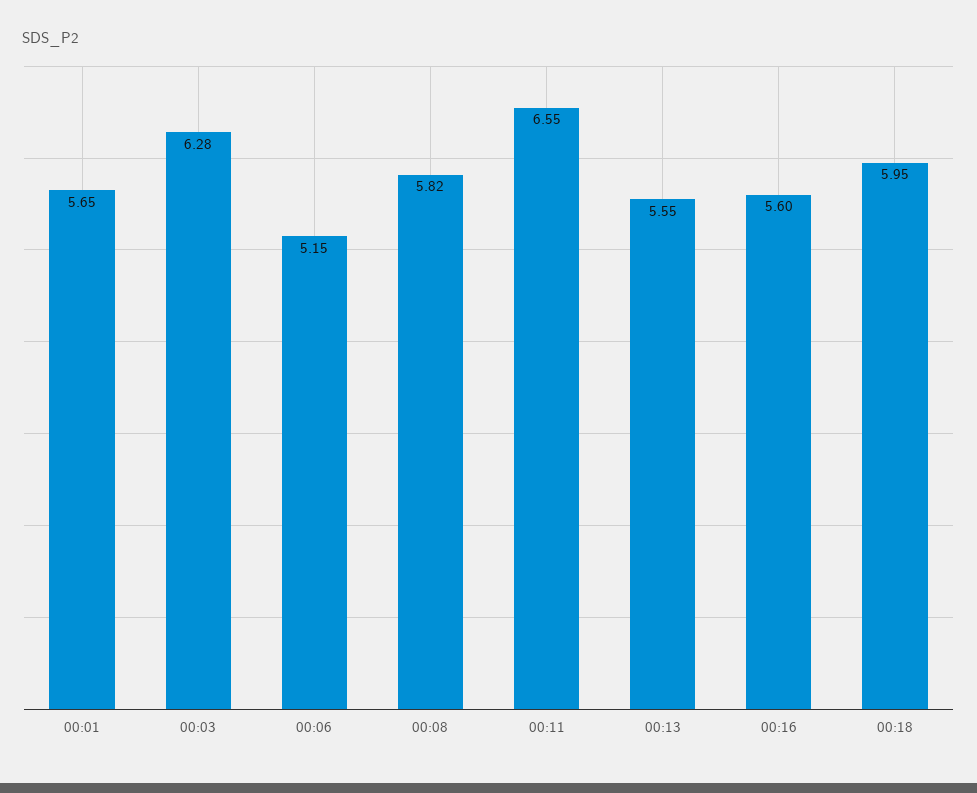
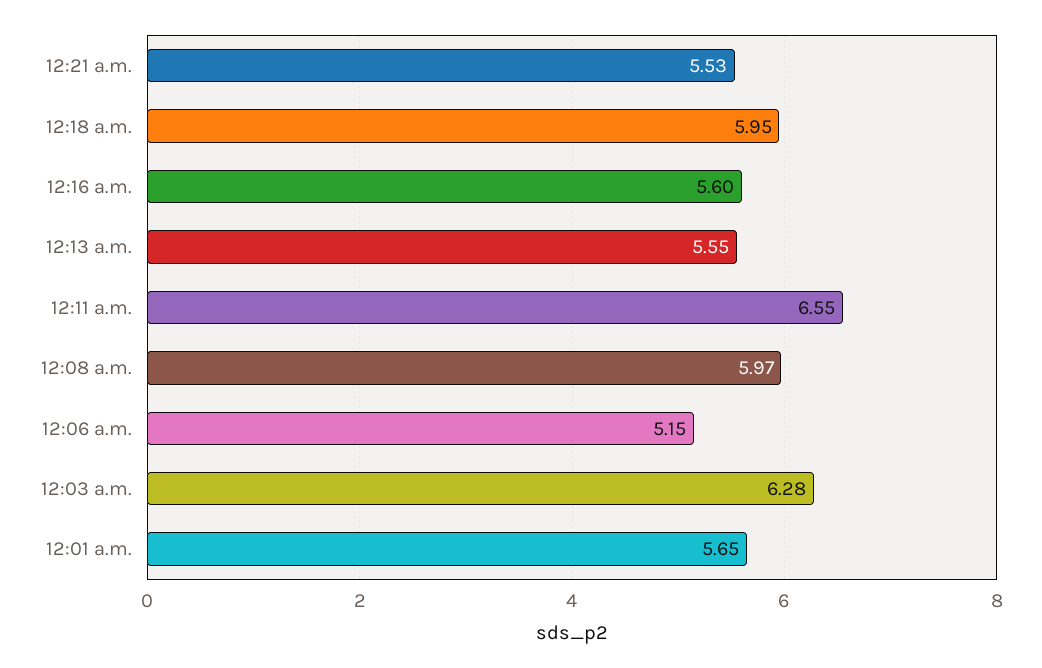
00:08: 5.82 -> 5.97
12:21 a.m.: none -> 5.53

